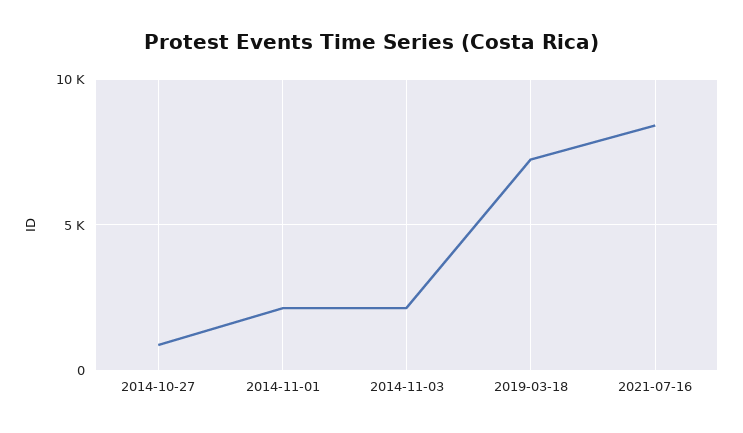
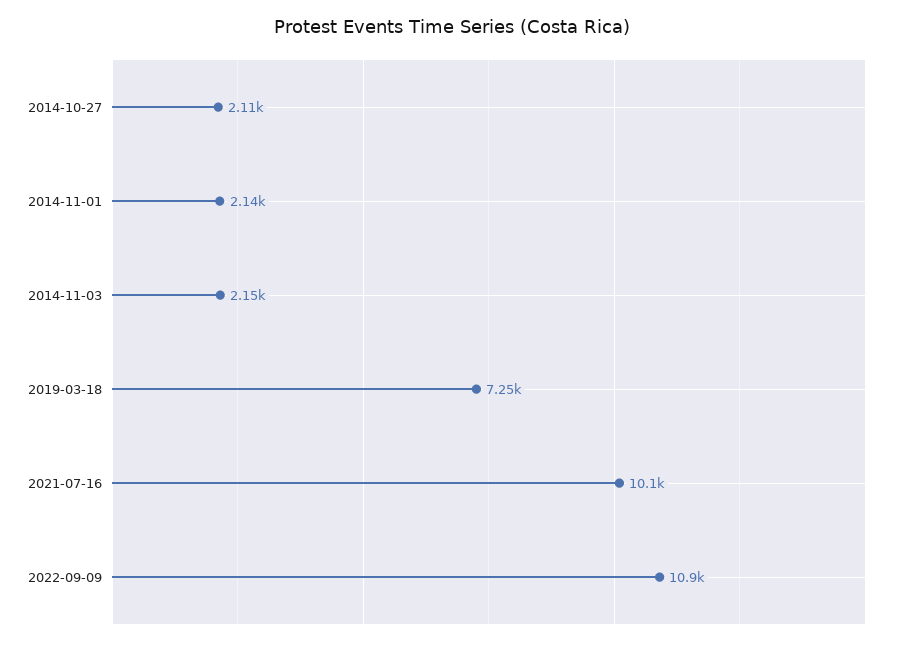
2014-10-27: 1000 -> 2110
2021-07-16: 8500 -> 10100
2022-09-09: none -> 10900

